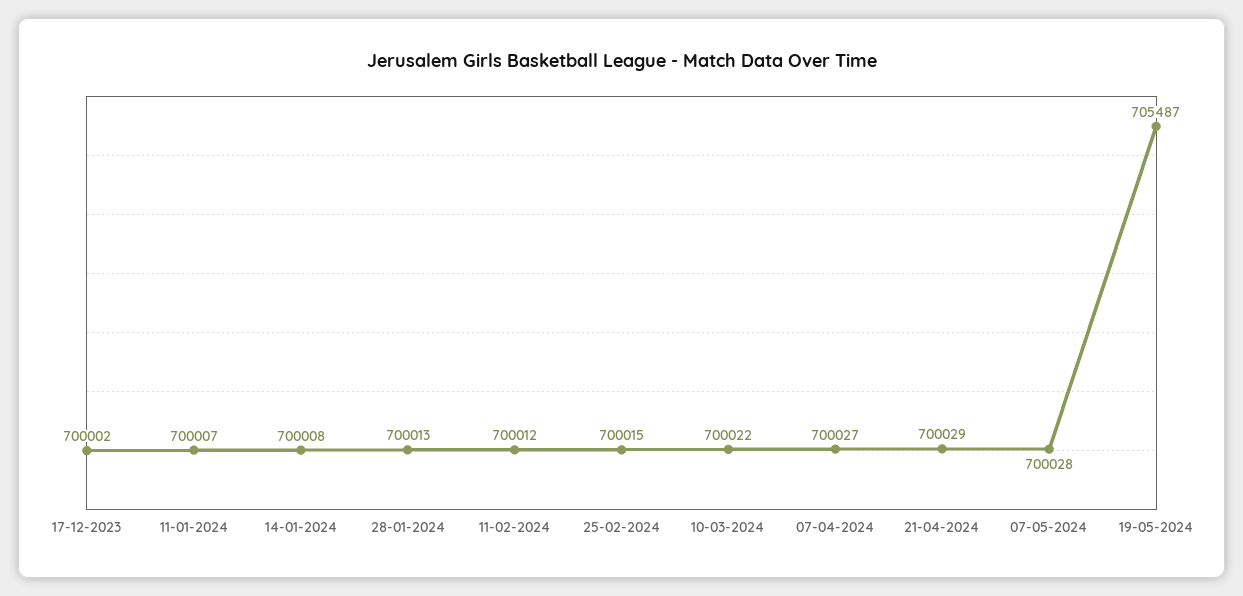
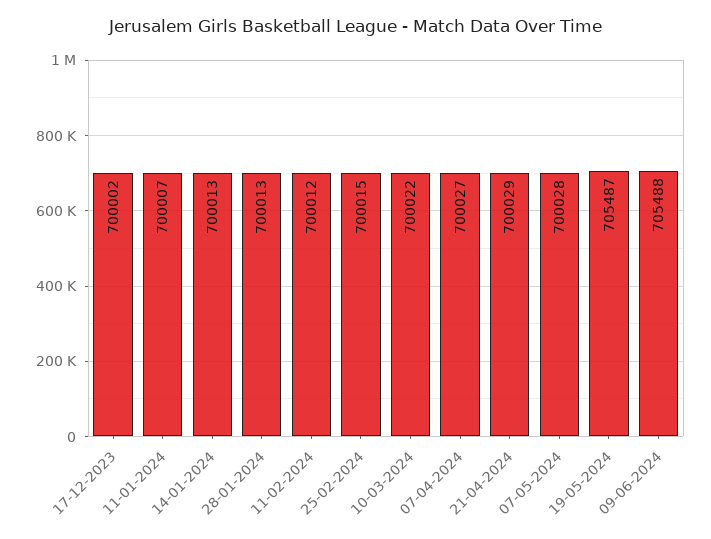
14-01-2024: 700008 -> 700013
09-06-2024: none -> 705488

